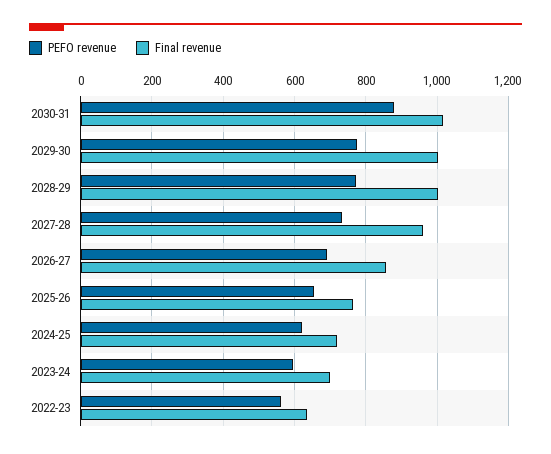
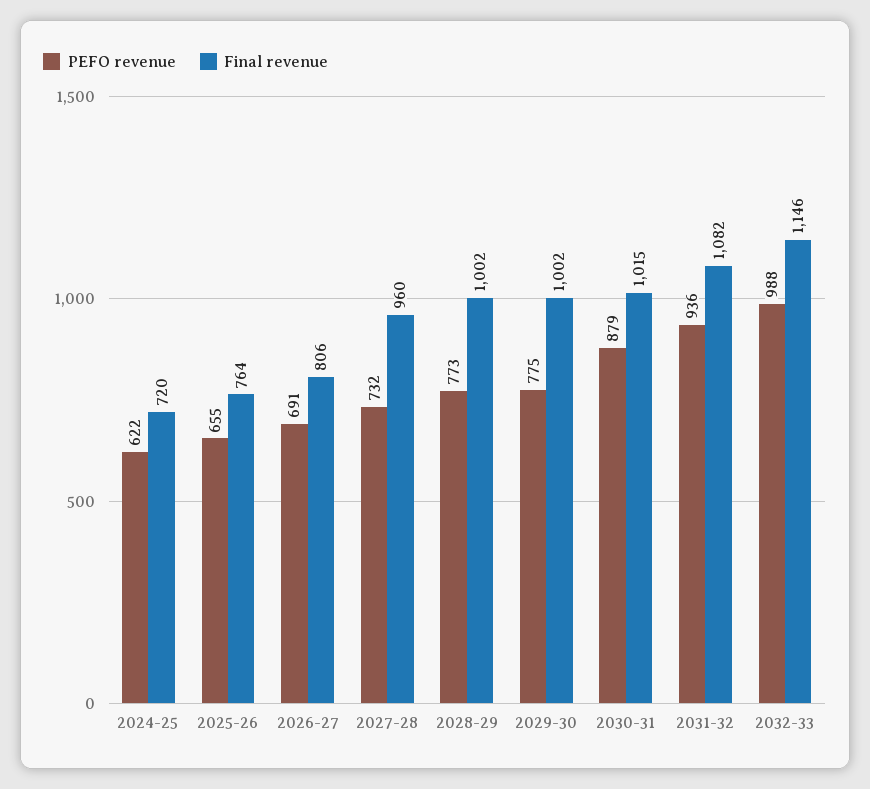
Final revenue, 2026-27: 860 -> 806
PEFO revenue, 2023-24: 600 -> none
Final revenue, 2023-24: 700 -> none
PEFO revenue, 2022-23: 560 -> none
Final revenue, 2022-23: 640 -> none
PEFO revenue, 2031-32: none -> 936
Final revenue, 2031-32: none -> 1082
PEFO revenue, 2032-33: none -> 988
Final revenue, 2032-33: none -> 1146

